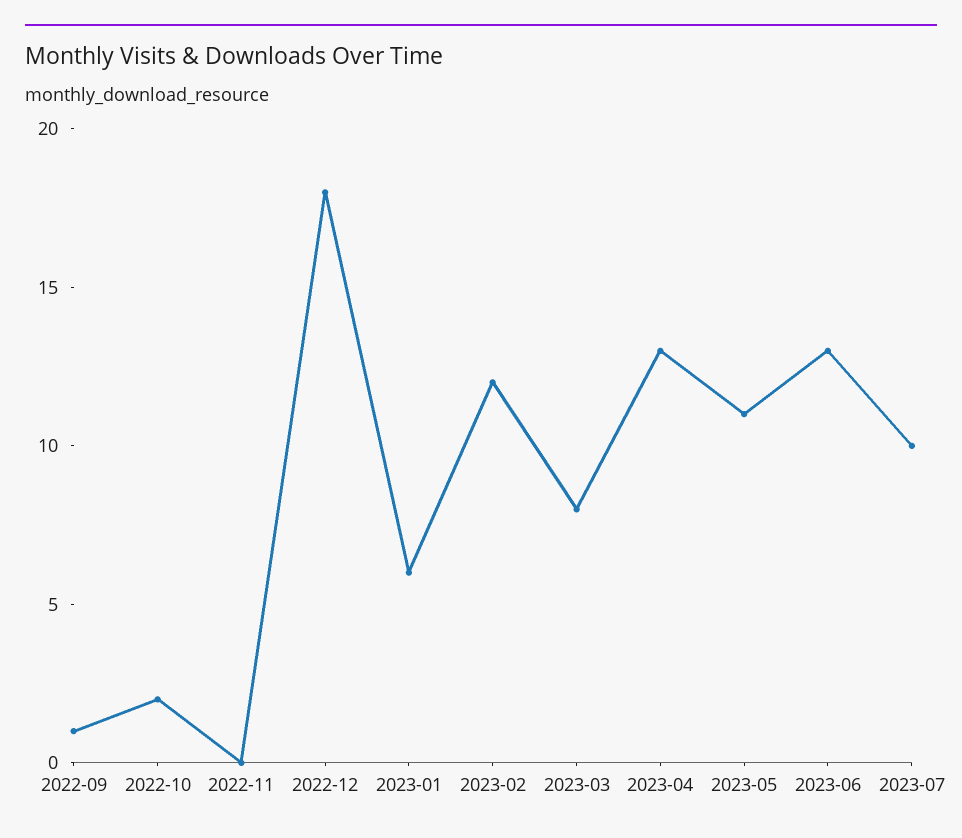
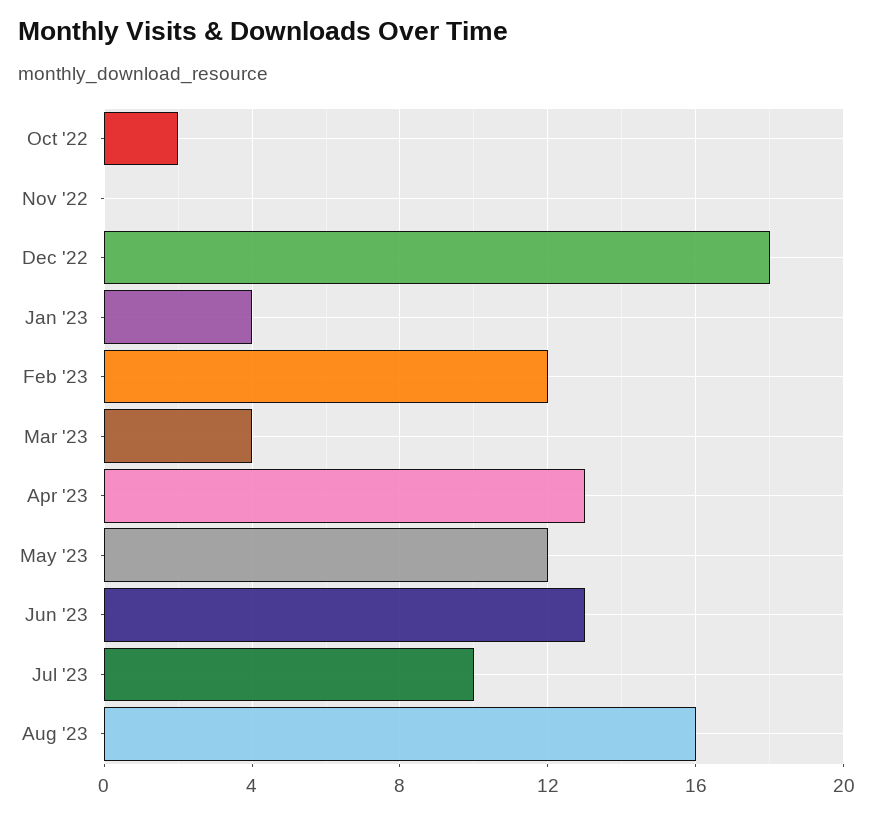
2022-09: 1 -> none
2023-01: 6 -> 4
2023-03: 8 -> 4
2023-05: 11 -> 12
Aug '23: none -> 16

